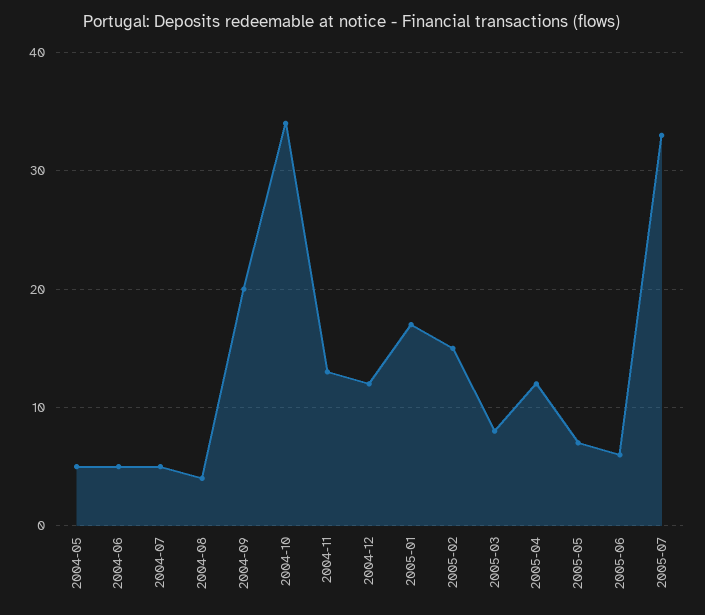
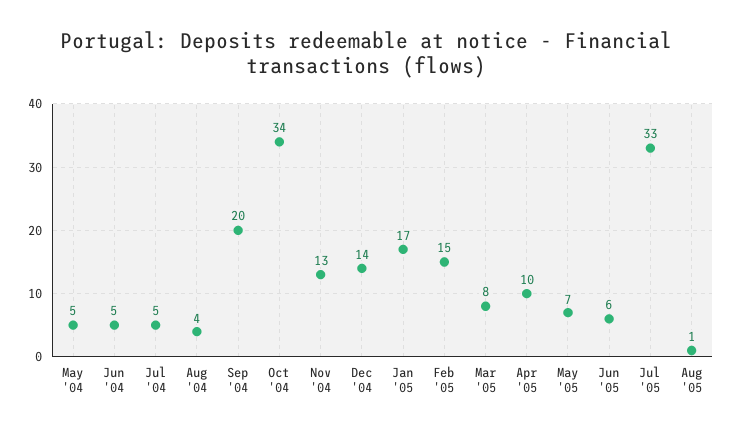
2004-12: 12 -> 14
2005-04: 12 -> 10
Aug '05: none -> 1

